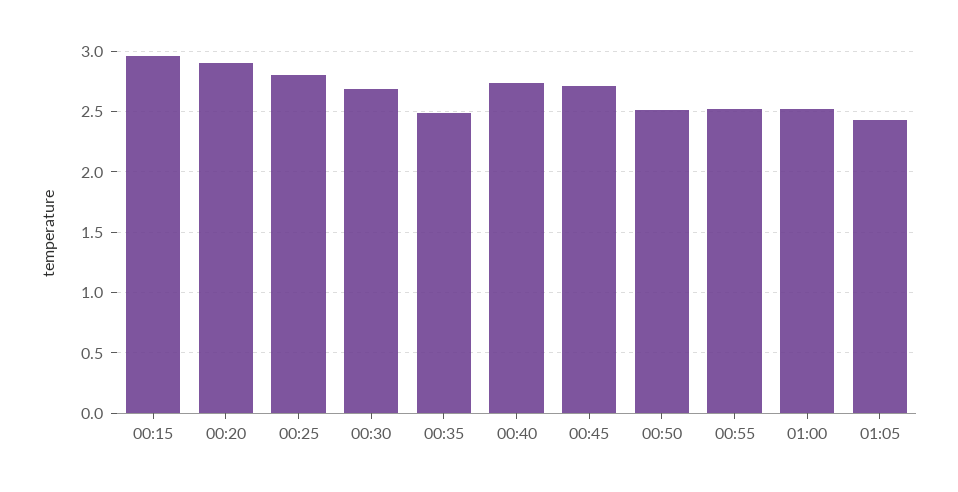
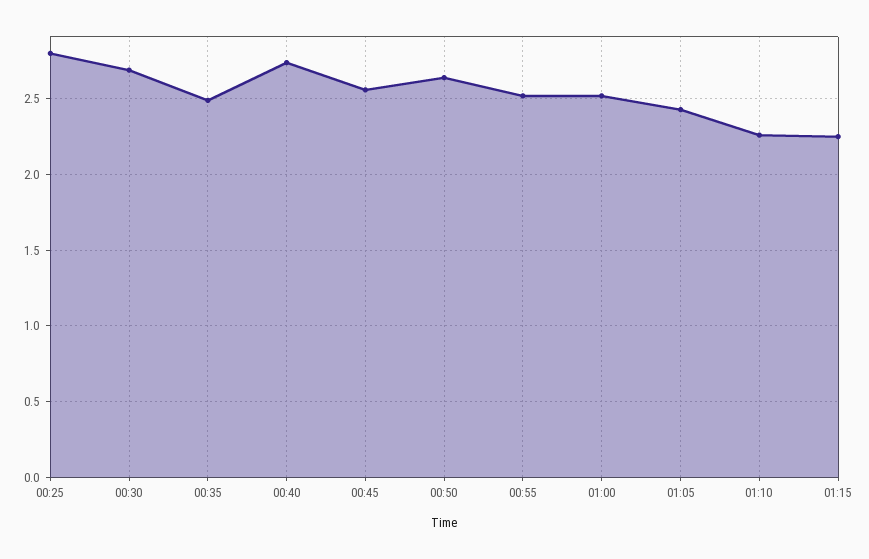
00:15: 2.95 -> none
00:20: 2.9 -> none
00:45: 2.7 -> 2.55
00:50: 2.5 -> 2.65
01:10: none -> 2.25
01:15: none -> 2.25

